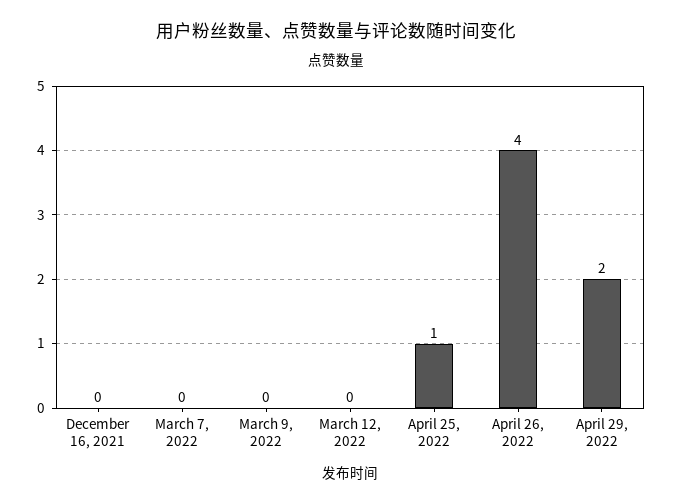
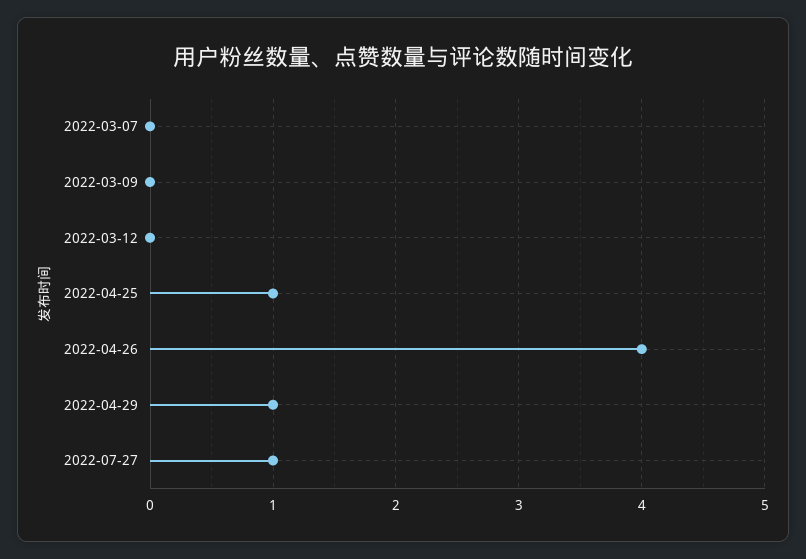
December 16, 2021: 0 -> none
April 29, 2022: 2 -> 1
2022-07-27: none -> 1

